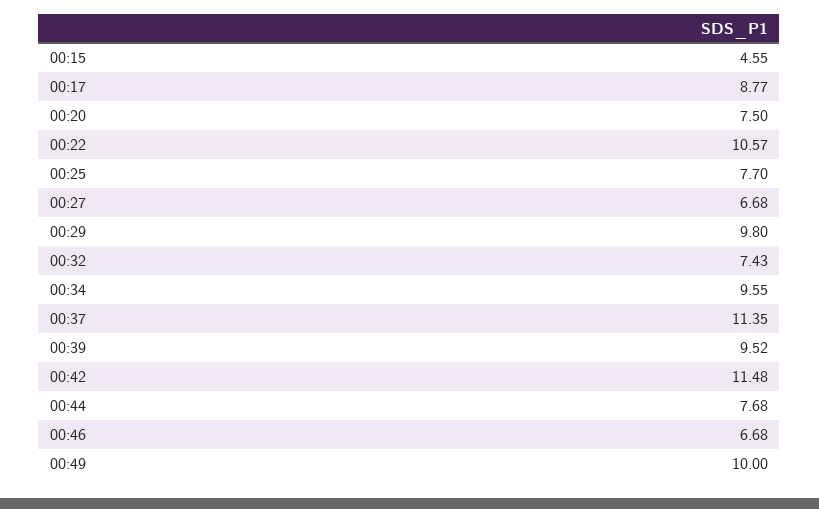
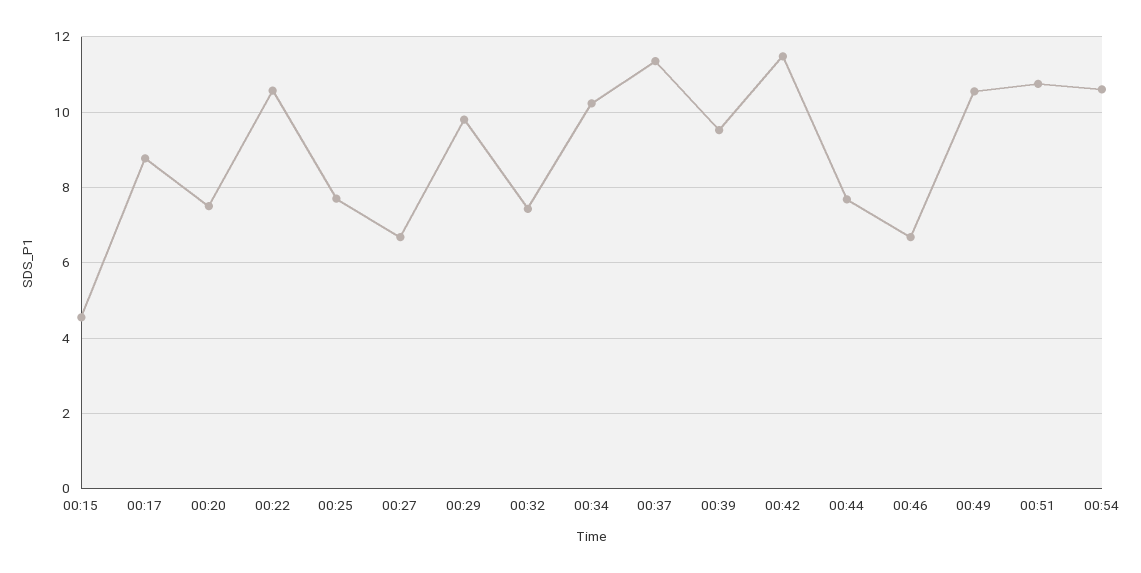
00:34: 9.55 -> 10.2
00:49: 10 -> 10.6
00:51: none -> 10.8
00:54: none -> 10.6

